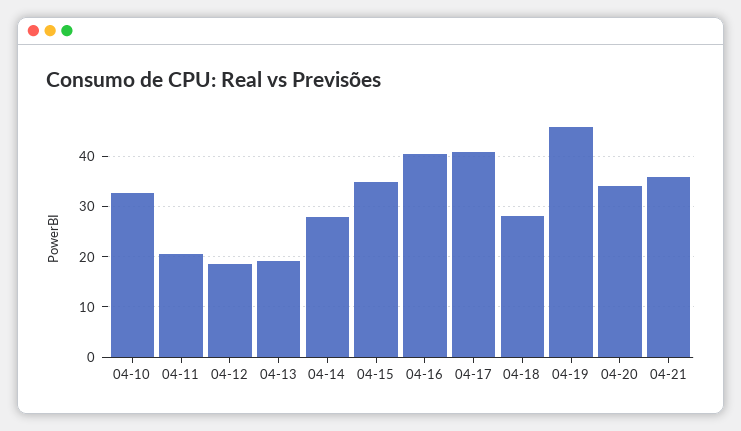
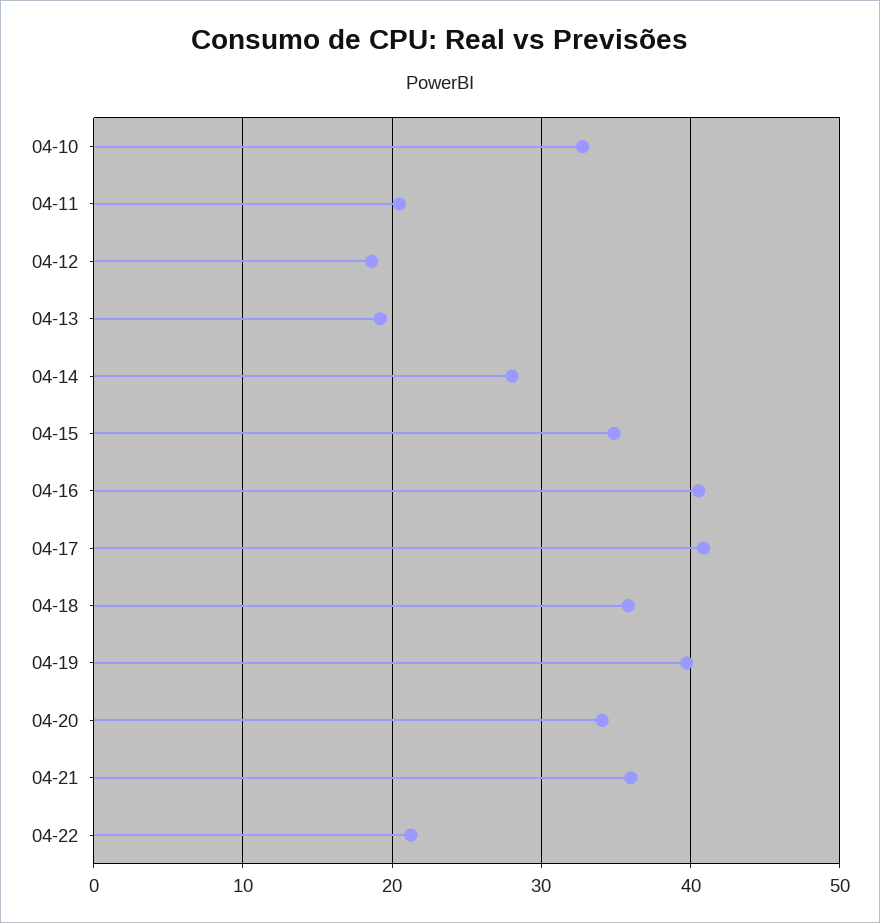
04-18: 28 -> 36
04-19: 46 -> 40
04-22: none -> 21

